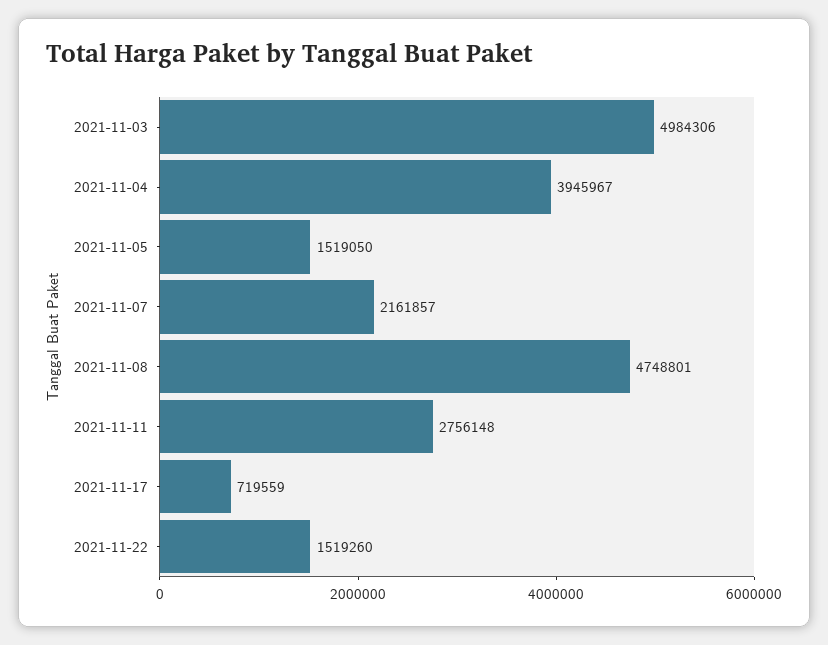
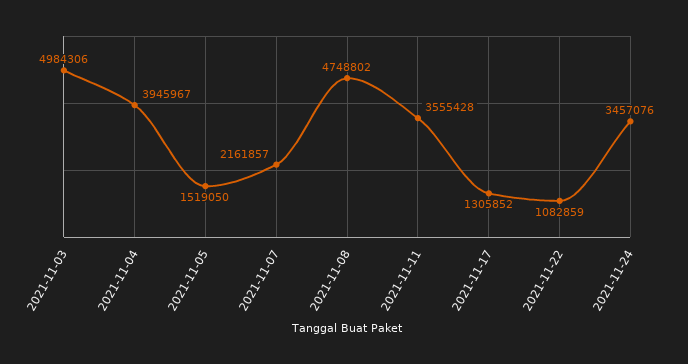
2021-11-08: 4748801 -> 4748802
2021-11-11: 2756148 -> 3555428
2021-11-17: 719559 -> 1305852
2021-11-22: 1519260 -> 1082859
2021-11-24: none -> 3457076

